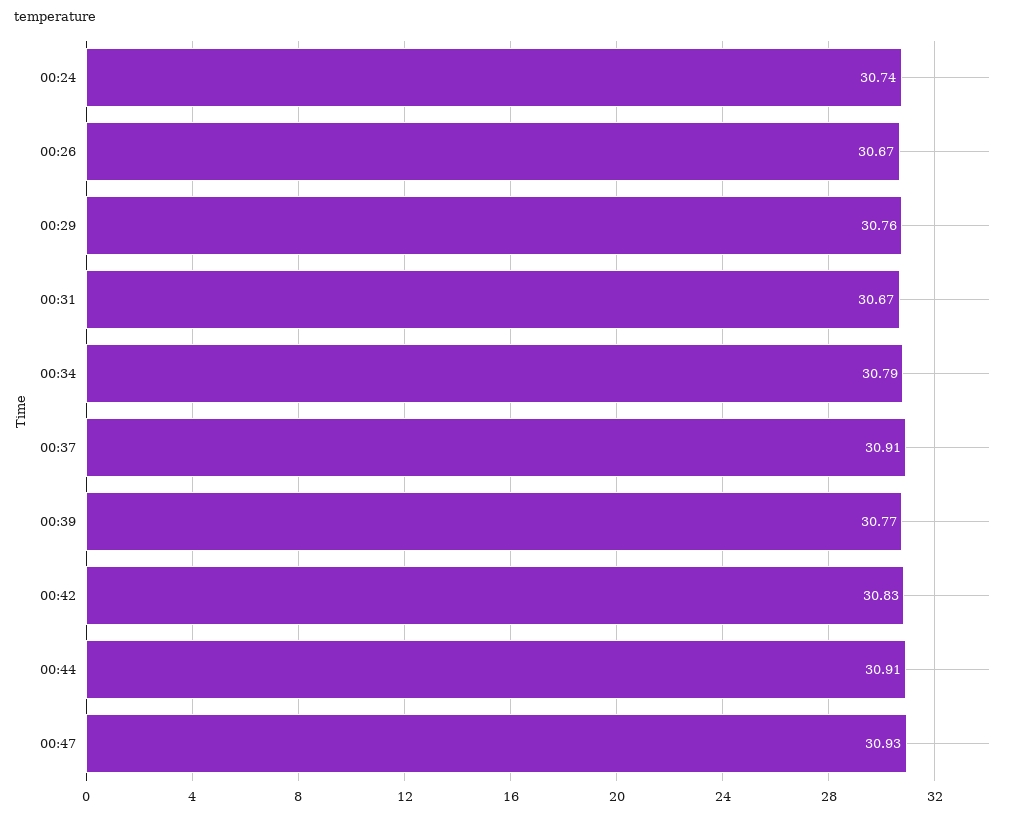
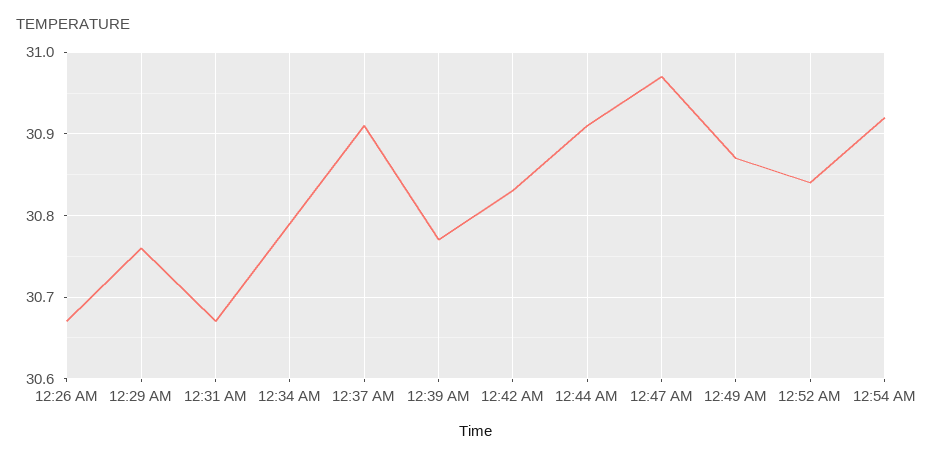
00:24: 30.74 -> none
00:47: 30.93 -> 30.97
12:49 AM: none -> 30.87
12:52 AM: none -> 30.84
12:54 AM: none -> 30.92

